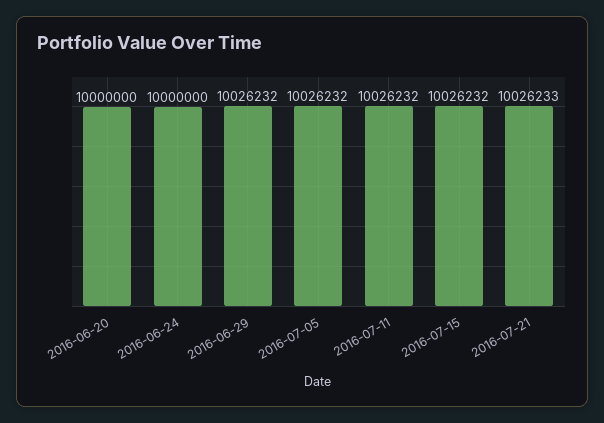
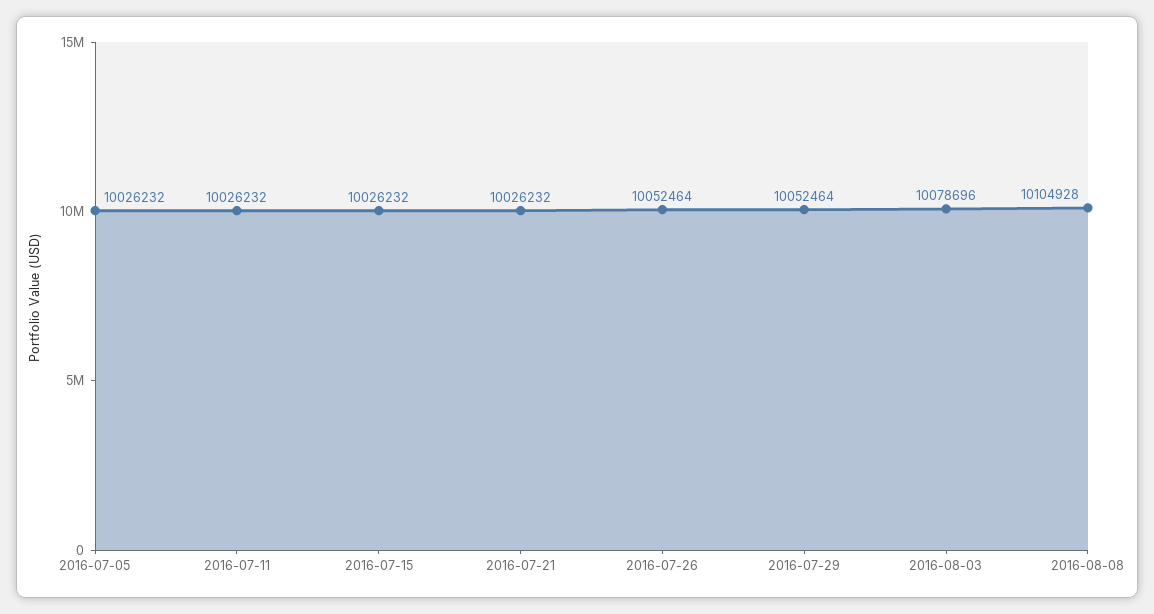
2016-06-20: 10000000 -> none
2016-06-24: 10000000 -> none
2016-06-29: 10026232 -> none
2016-07-21: 10026233 -> 10026232
2016-07-26: none -> 10052464
2016-07-29: none -> 10052464
2016-08-03: none -> 10078696
2016-08-08: none -> 10104928

